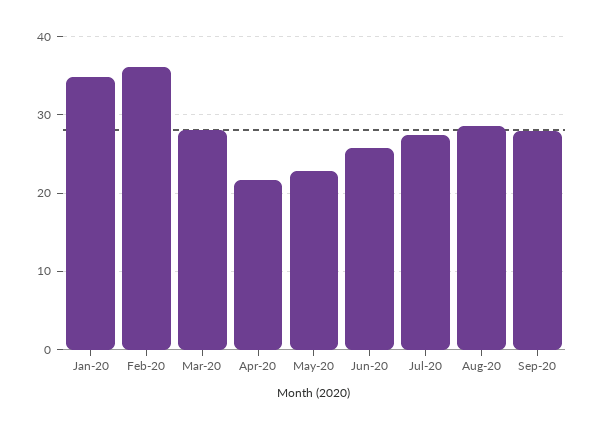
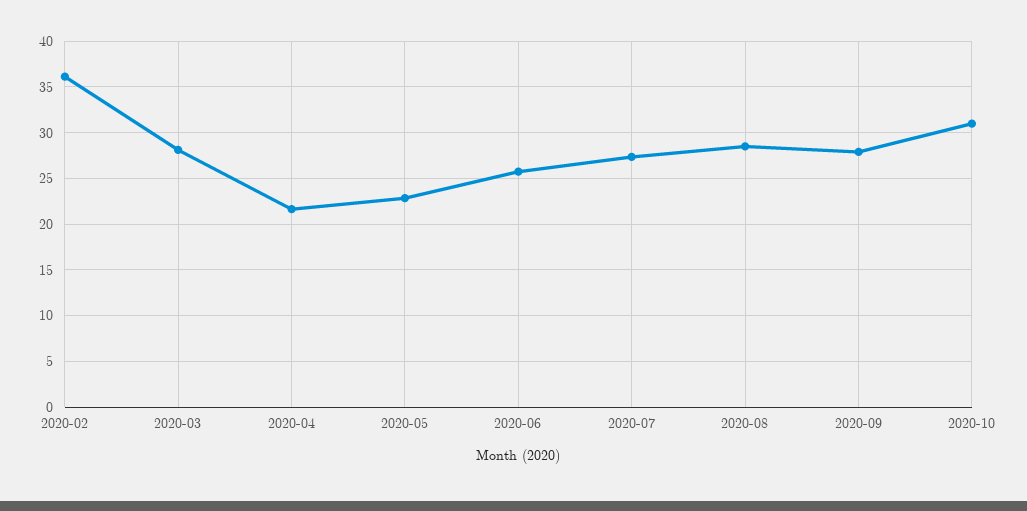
Jan-20: 35 -> none
2020-10: none -> 31

